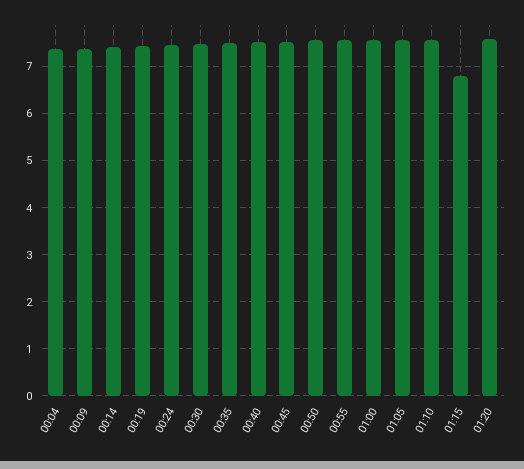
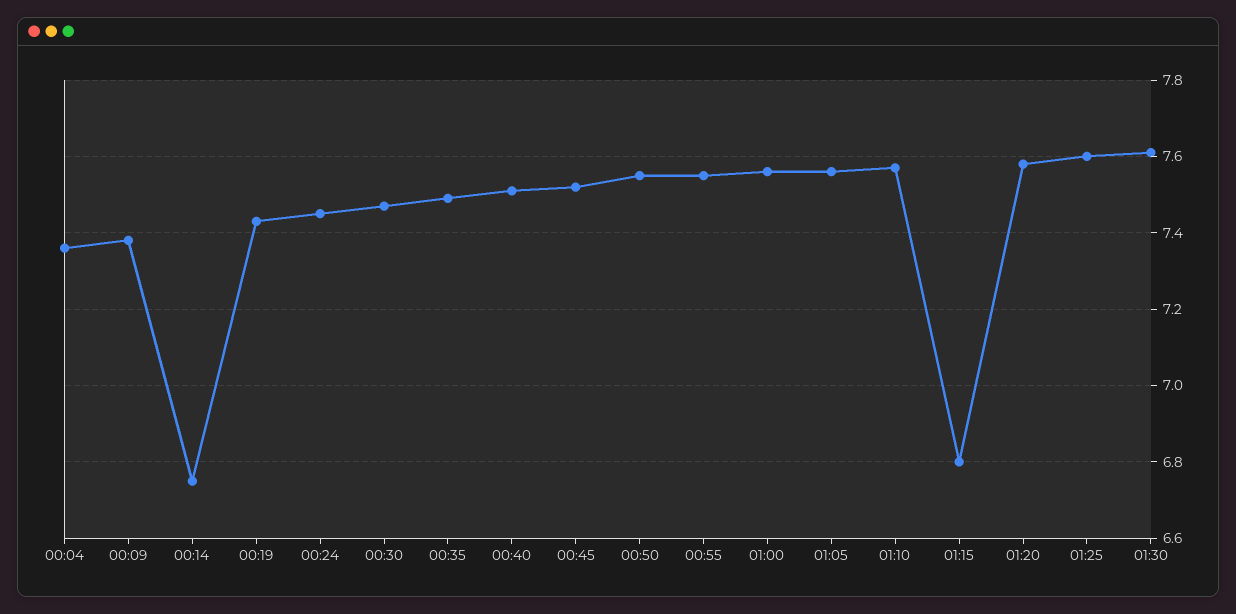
00:14: 7.4 -> 6.75
01:25: none -> 7.6
01:30: none -> 7.6

